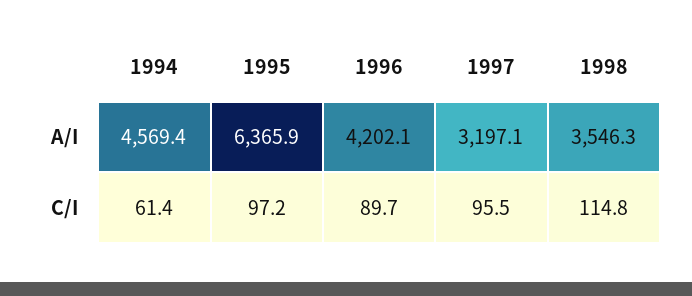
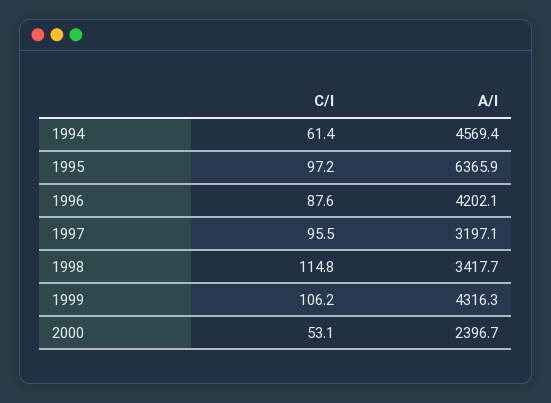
1998, A/I: 3546.3 -> 3417.7
1996, C/I: 89.7 -> 87.6
1999, C/I: none -> 106.2
1999, A/I: none -> 4316.3
2000, C/I: none -> 53.1
2000, A/I: none -> 2396.7

